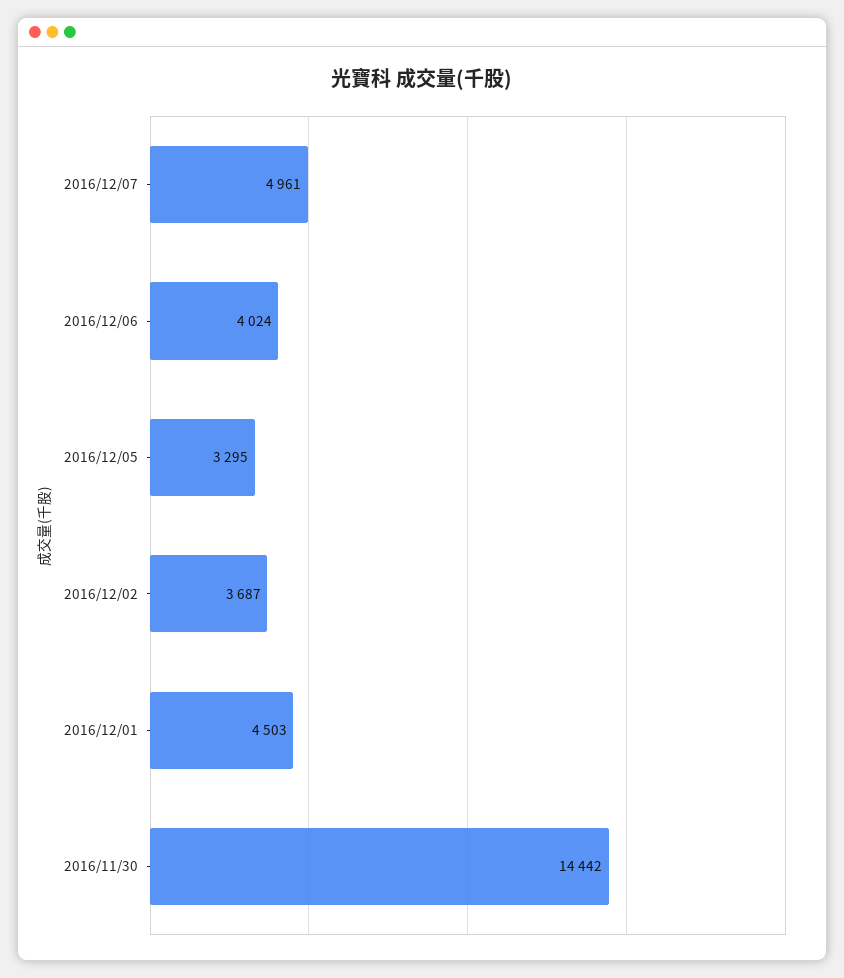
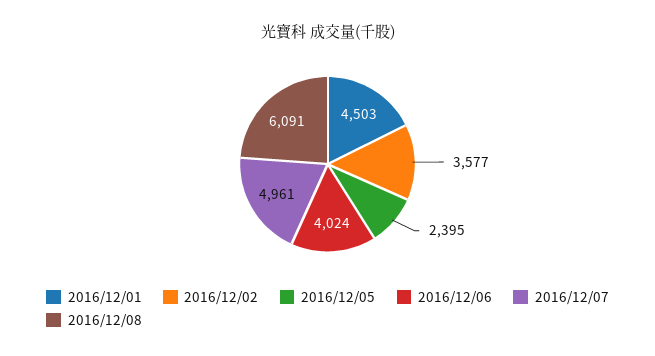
2016/12/05: 3295 -> 2395
2016/12/02: 3687 -> 3577
2016/11/30: 14442 -> none
2016/12/08: none -> 6091

